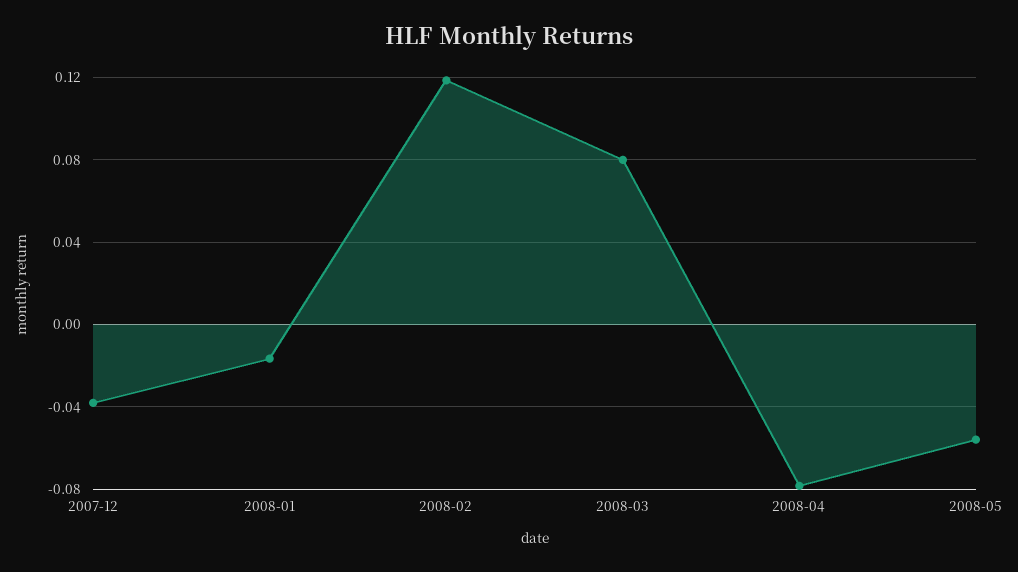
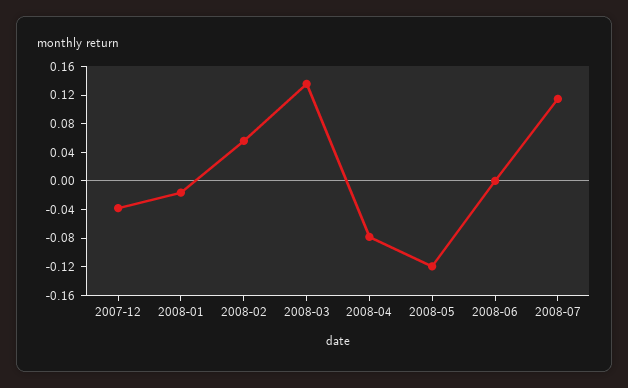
2008-02: 0.12 -> 0.06
2008-03: 0.08 -> 0.14
2008-05: -0.055 -> -0.12
2008-06: none -> 0
2008-07: none -> 0.12

